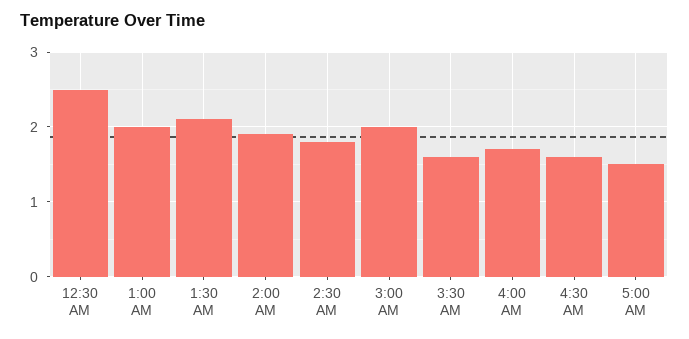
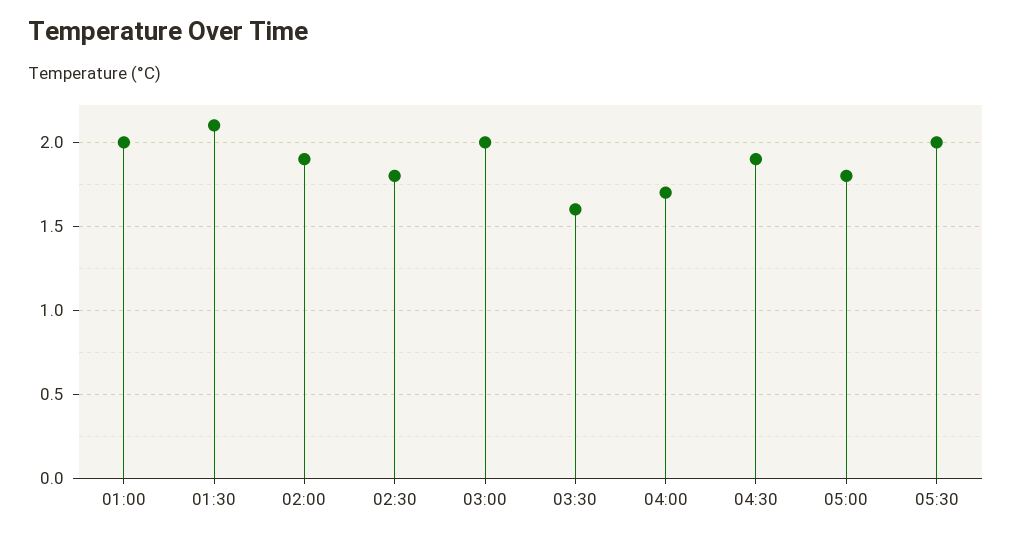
12:30 AM: 2.5 -> none
4:30 AM: 1.6 -> 1.9
5:00 AM: 1.5 -> 1.8
05:30: none -> 2

